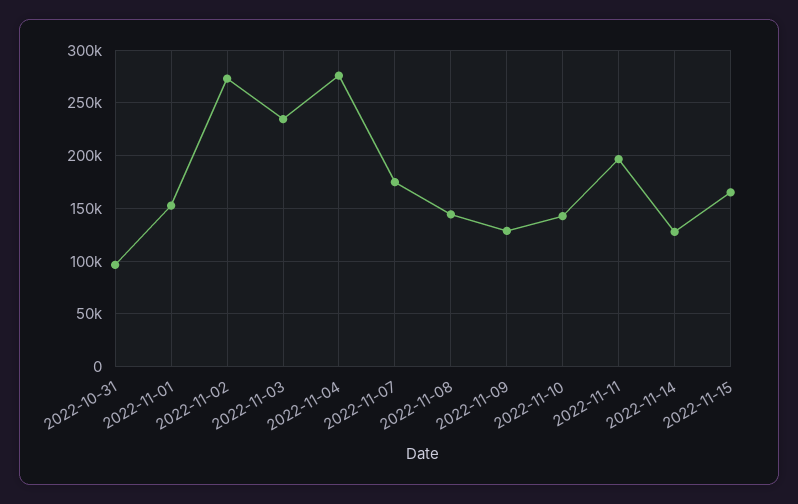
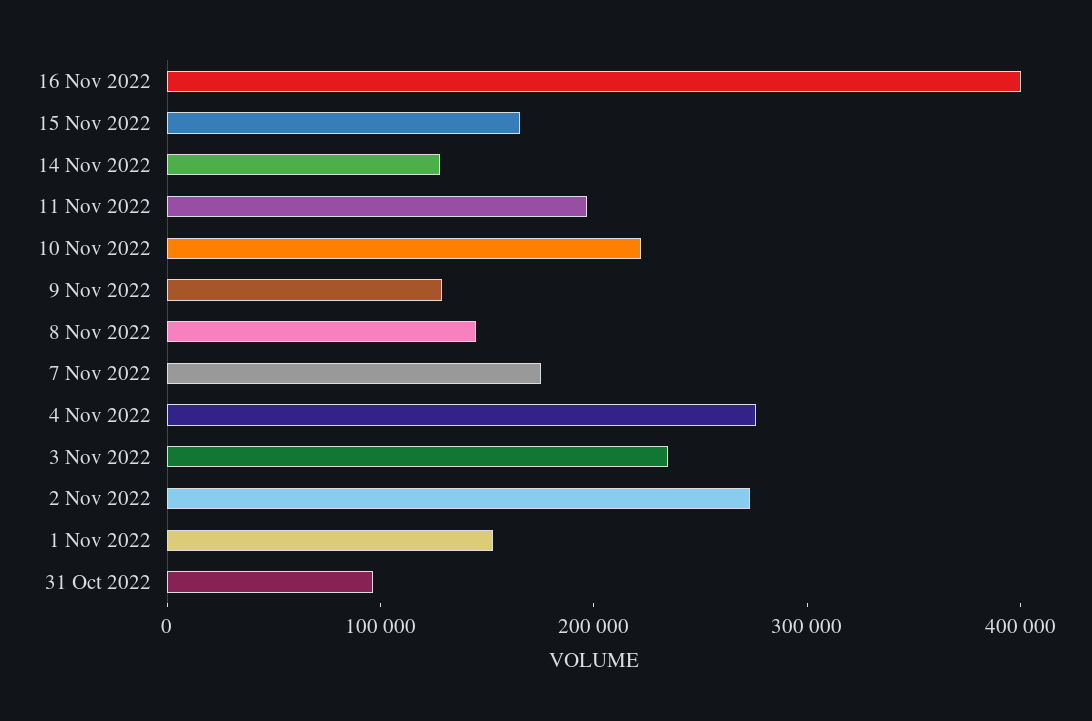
2022-11-10: 140000 -> 220000
16 Nov 2022: none -> 400000

